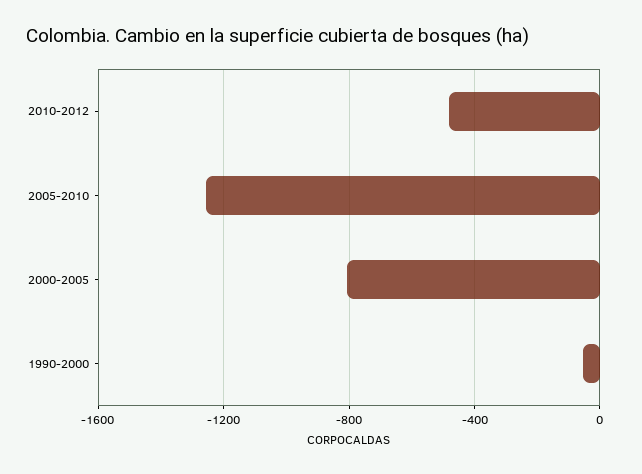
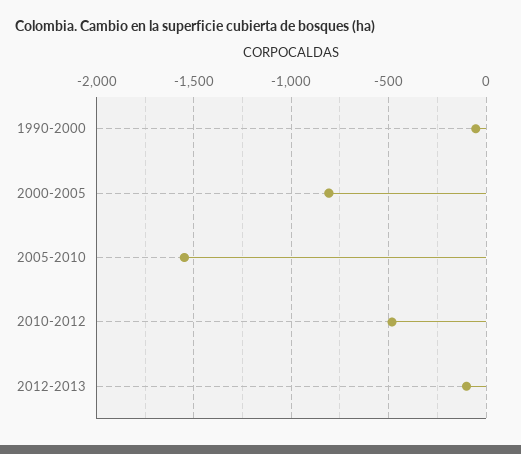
2005-2010: -1250 -> -1550
2012-2013: none -> -100

